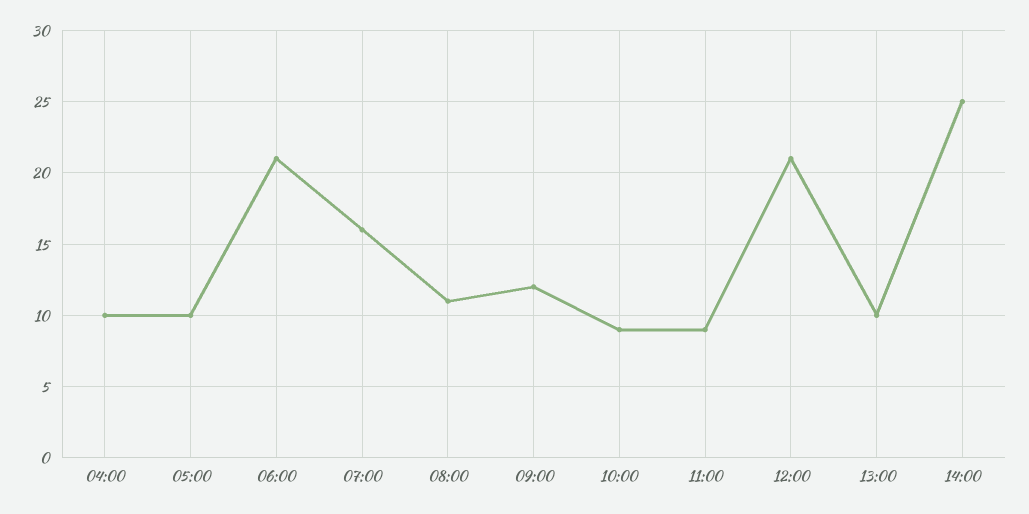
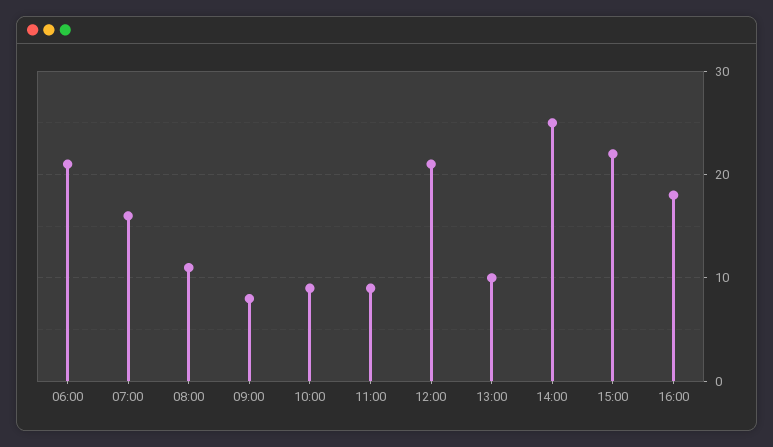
04:00: 10 -> none
05:00: 10 -> none
09:00: 12 -> 8
15:00: none -> 22
16:00: none -> 18

